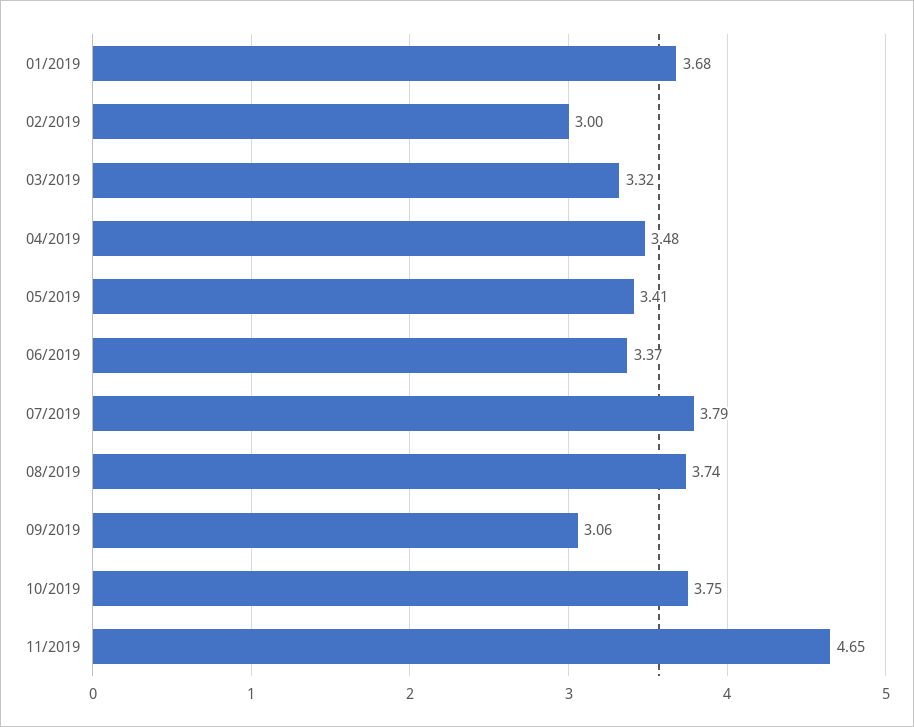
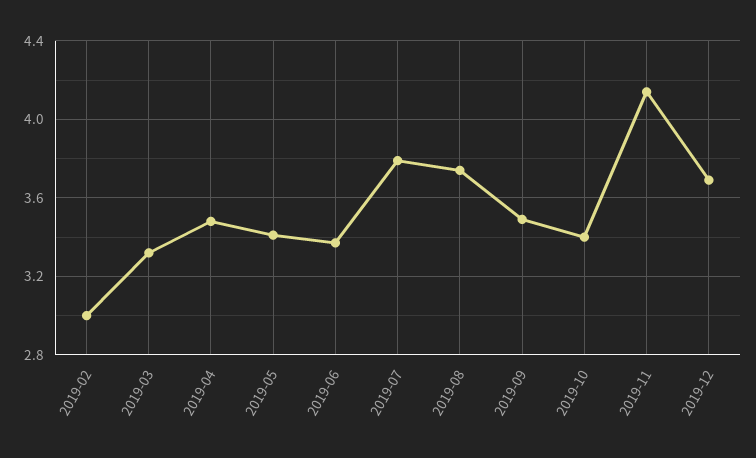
01/2019: 3.68 -> none
09/2019: 3.06 -> 3.5
10/2019: 3.75 -> 3.4
11/2019: 4.65 -> 4.15
2019-12: none -> 3.7

